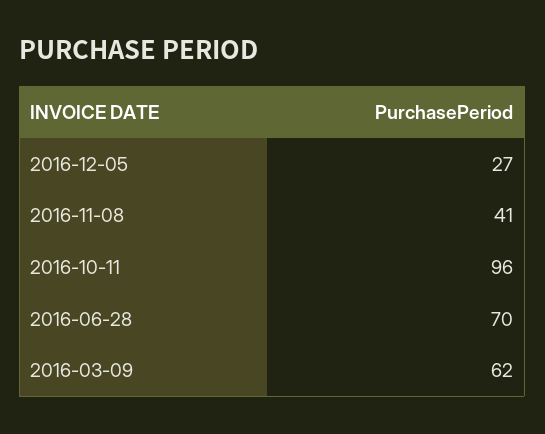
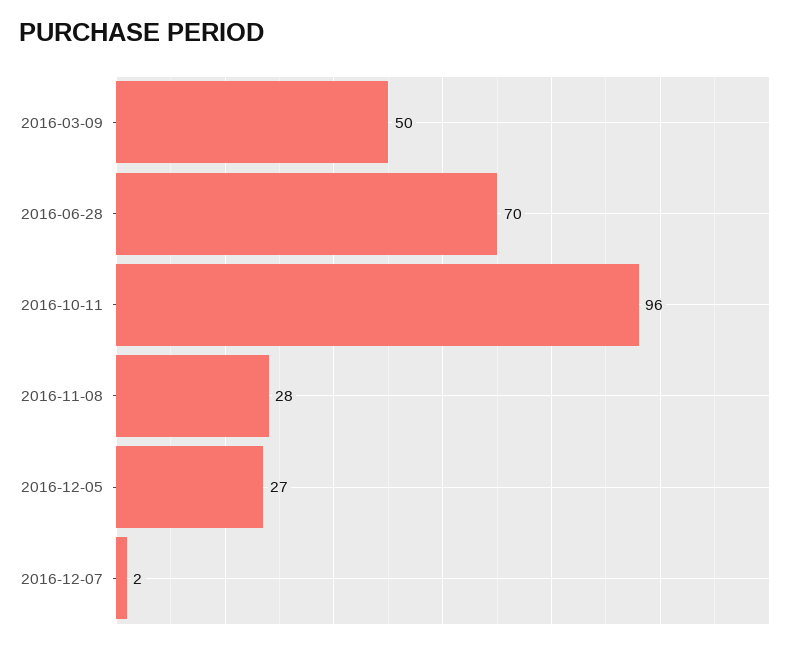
2016-11-08: 41 -> 28
2016-03-09: 62 -> 50
2016-12-07: none -> 2

